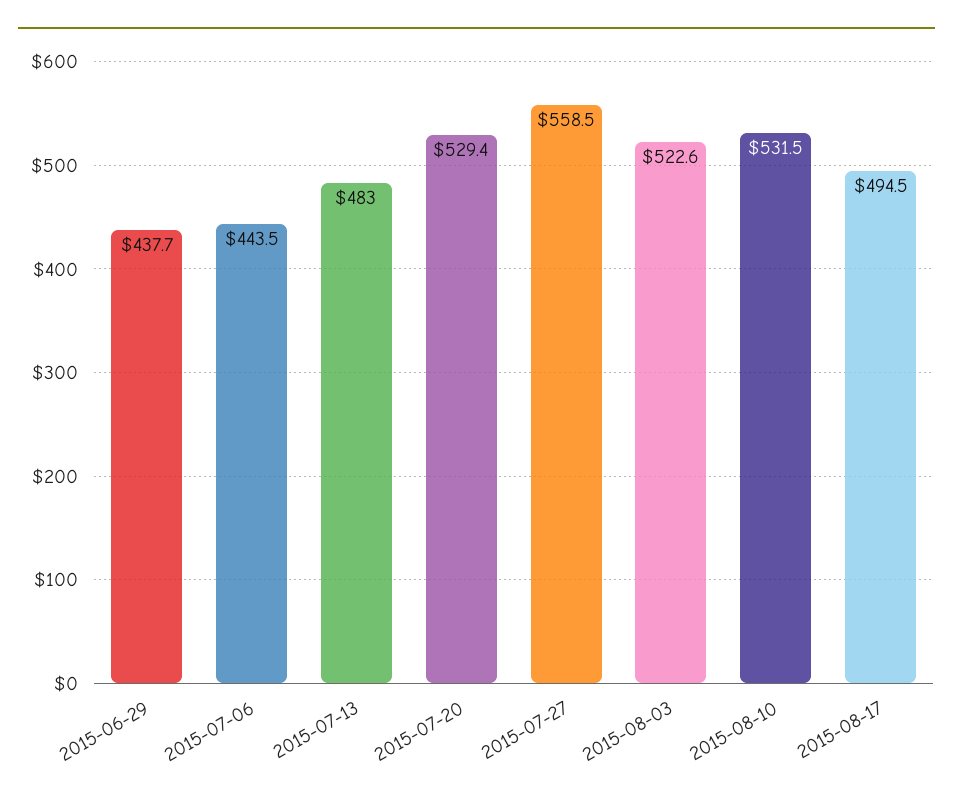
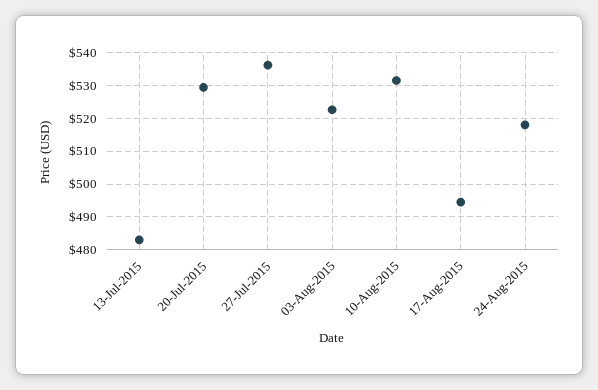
2015-06-29: 437.7 -> none
2015-07-06: 443.5 -> none
2015-07-27: 558.5 -> 536
24-Aug-2015: none -> 518

